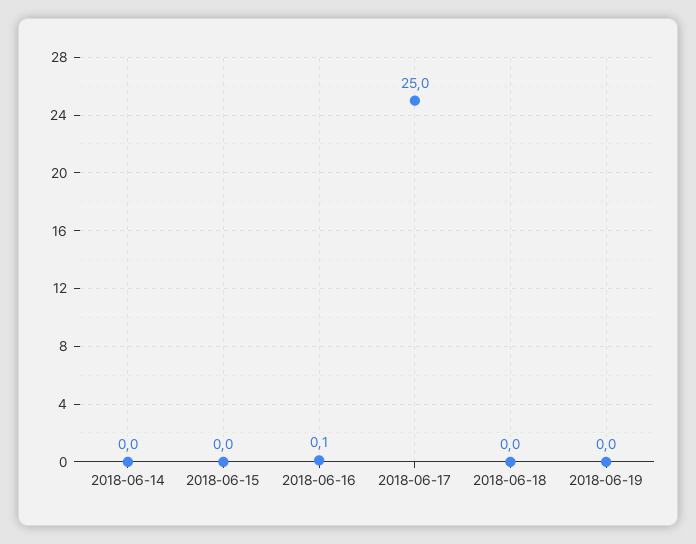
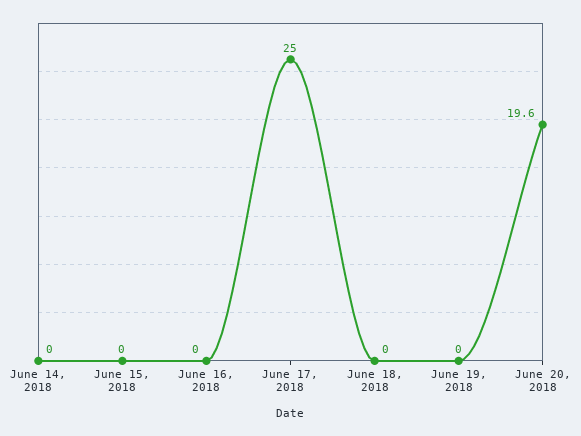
2018-06-16: 0.1 -> 0
June 20, 2018: none -> 19.6

